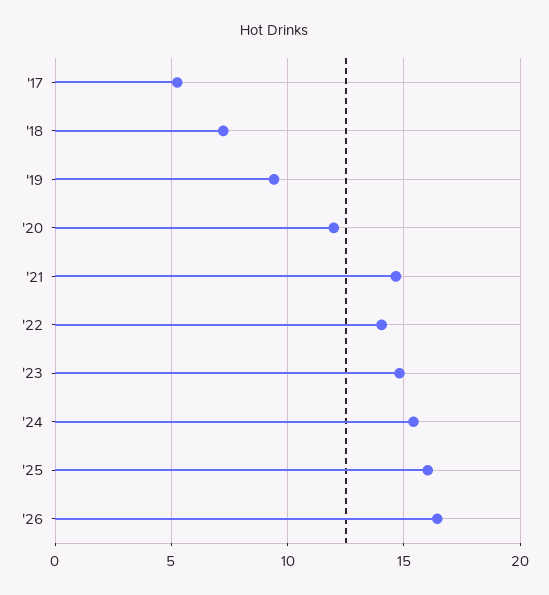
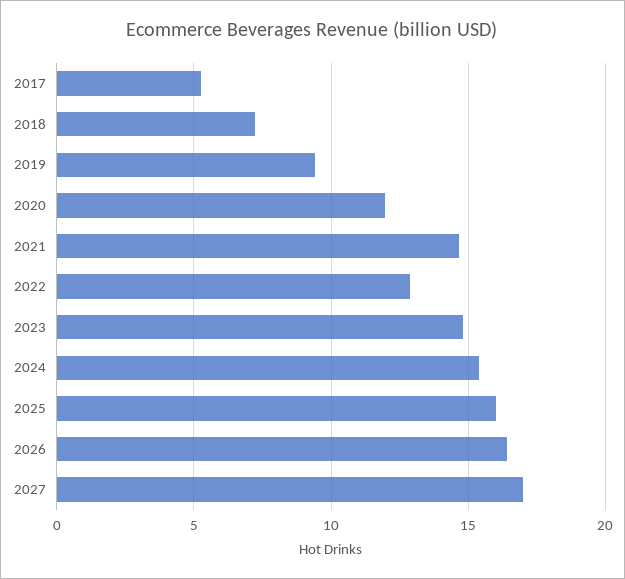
'22: 14 -> 13
2027: none -> 17

